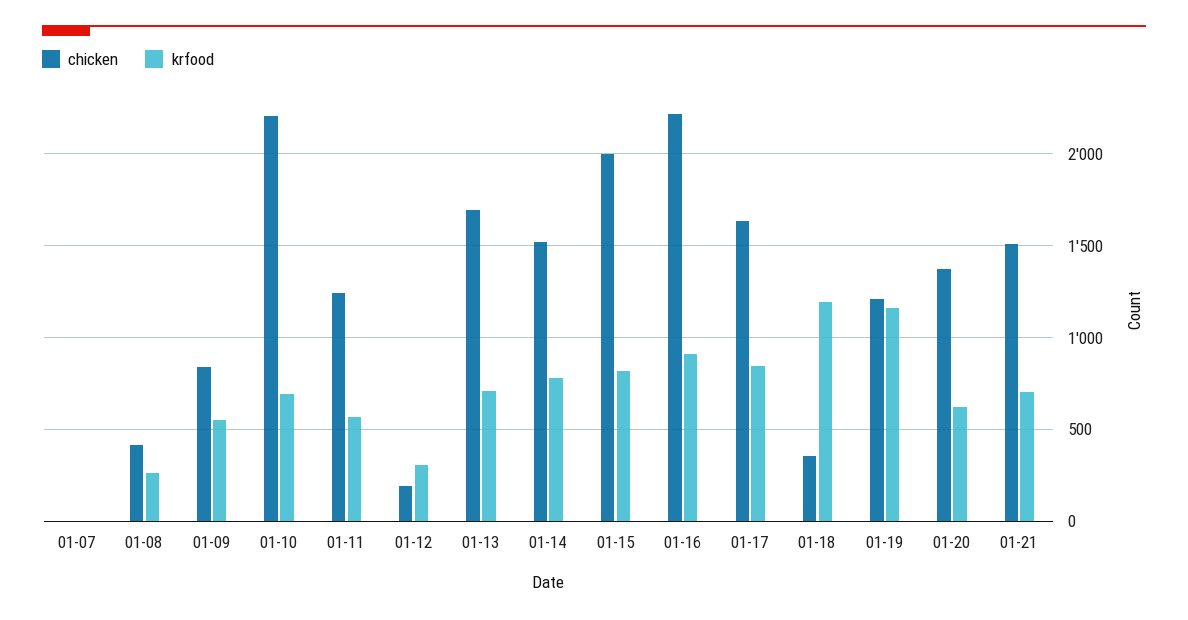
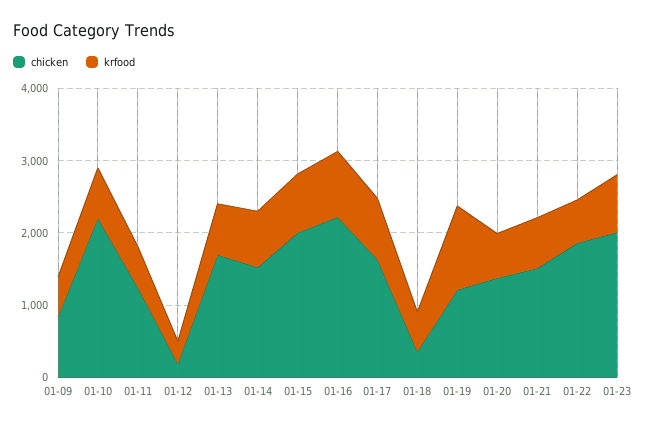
chicken, 01-07: 0 -> none
krfood, 01-07: 0 -> none
chicken, 01-08: 400 -> none
krfood, 01-08: 250 -> none
krfood, 01-18: 1200 -> 600
chicken, 01-22: none -> 1800
krfood, 01-22: none -> 600
chicken, 01-23: none -> 2000
krfood, 01-23: none -> 800

